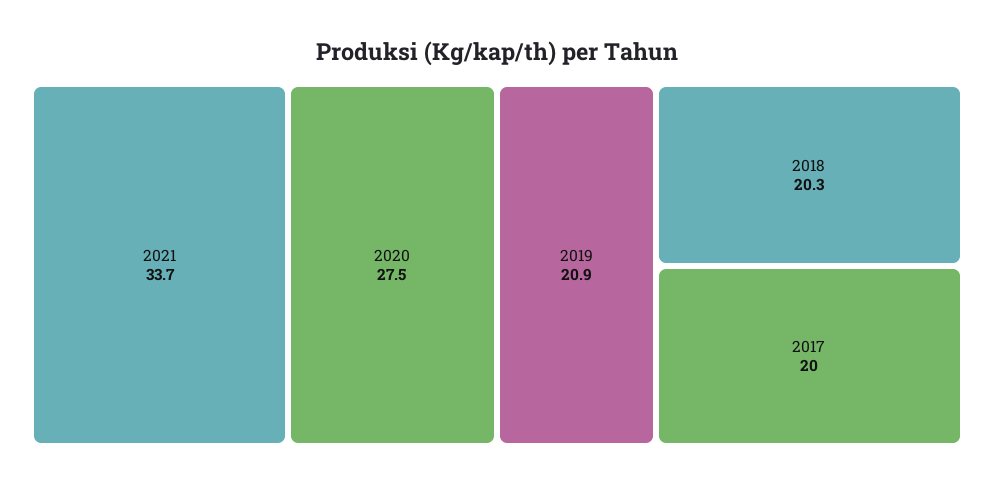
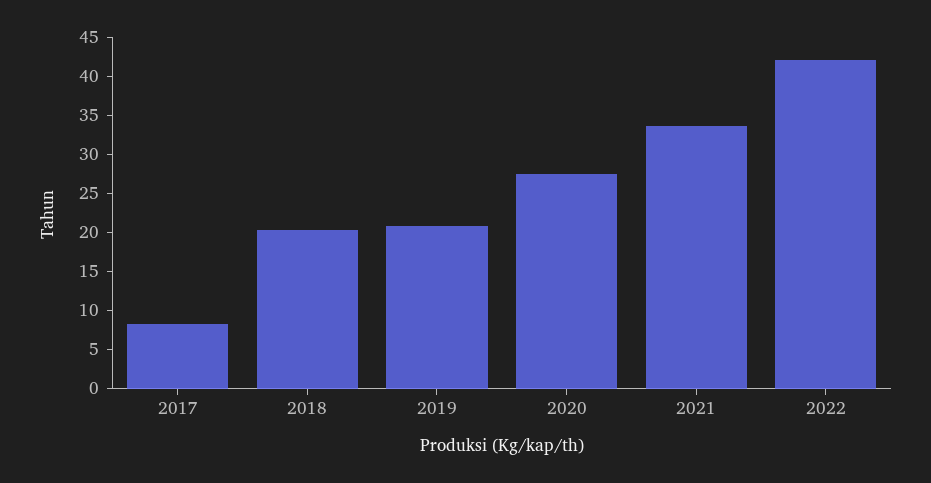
2017: 20 -> 7.5
2022: none -> 42.5

